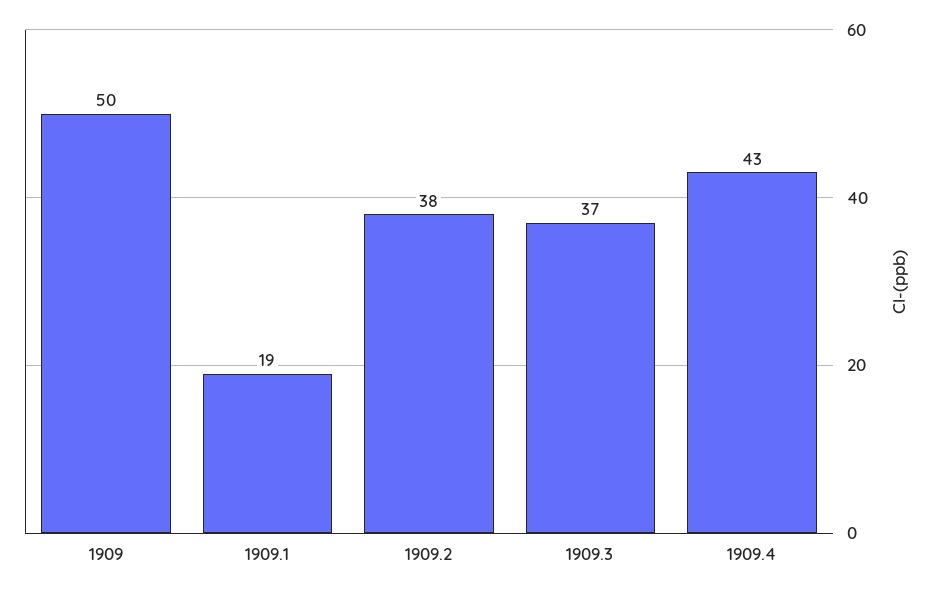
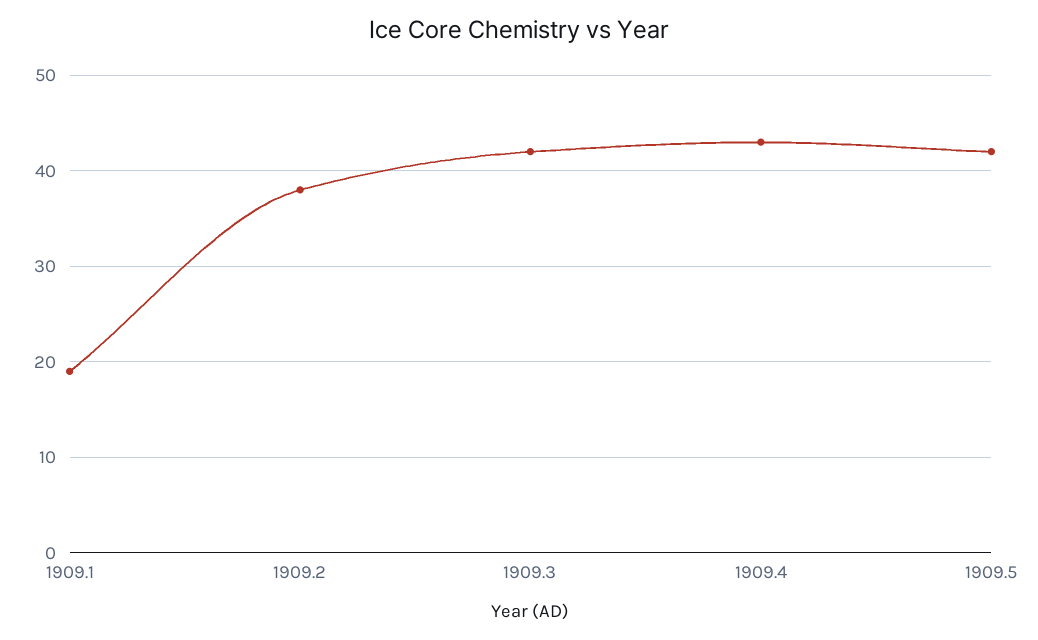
1909: 50 -> none
1909.3: 37 -> 42
1909.5: none -> 42

